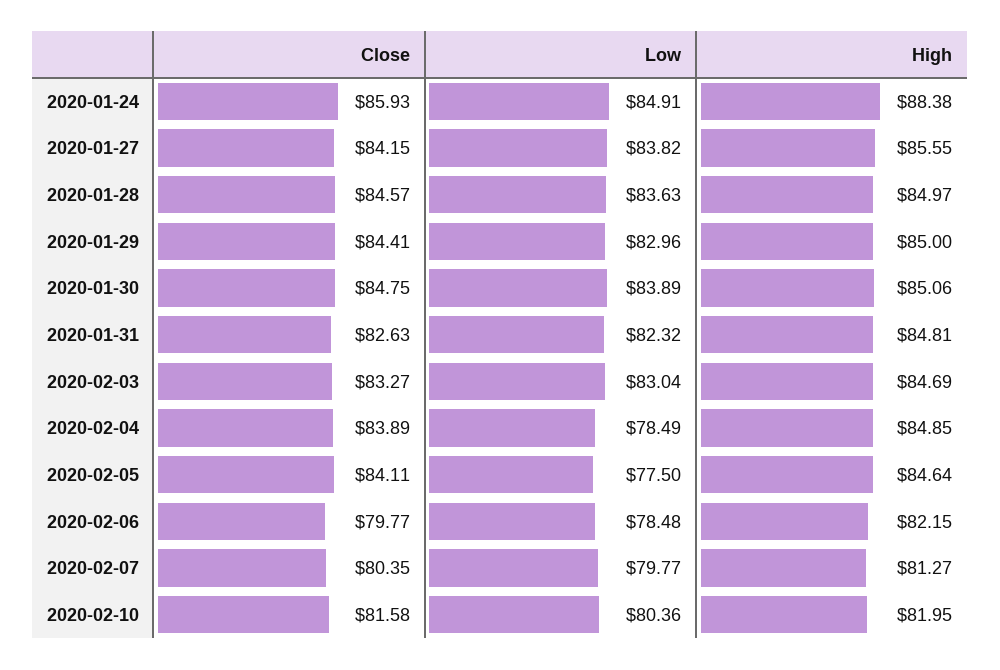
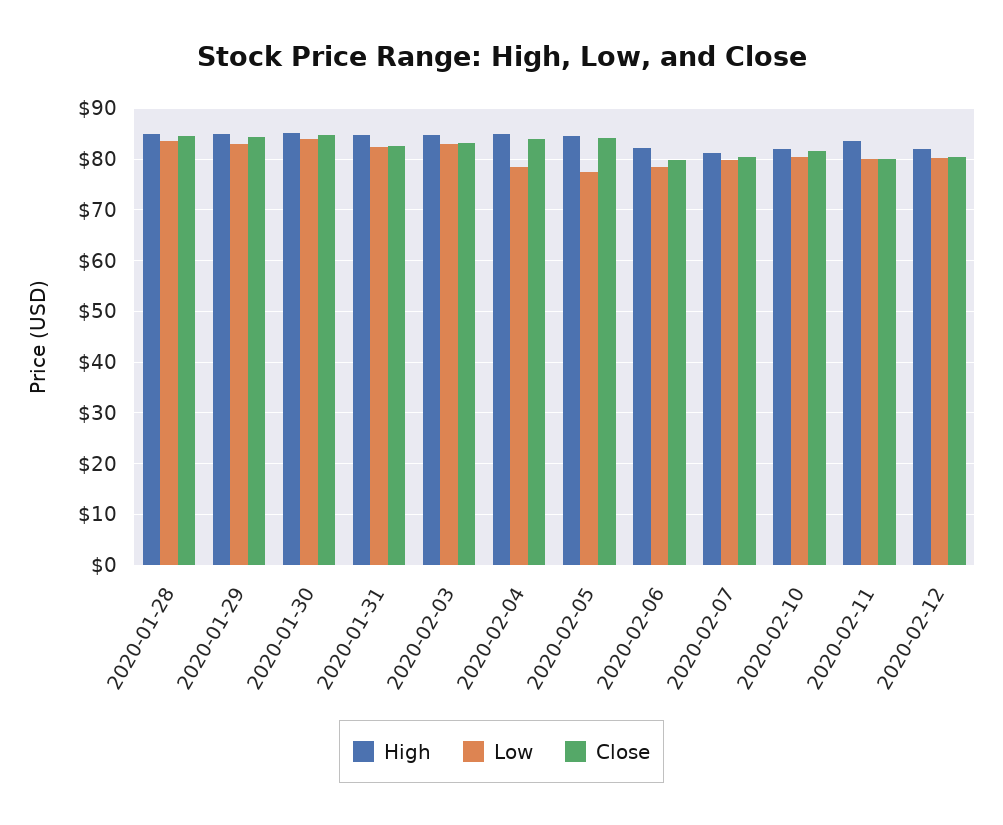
Close, 2020-01-24: 85.93 -> none
Low, 2020-01-24: 84.91 -> none
High, 2020-01-24: 88.38 -> none
Close, 2020-01-27: 84.15 -> none
Low, 2020-01-27: 83.82 -> none
High, 2020-01-27: 85.55 -> none
High, 2020-02-11: none -> 84
Low, 2020-02-11: none -> 80
Close, 2020-02-11: none -> 80
High, 2020-02-12: none -> 82
Low, 2020-02-12: none -> 80
Close, 2020-02-12: none -> 80

